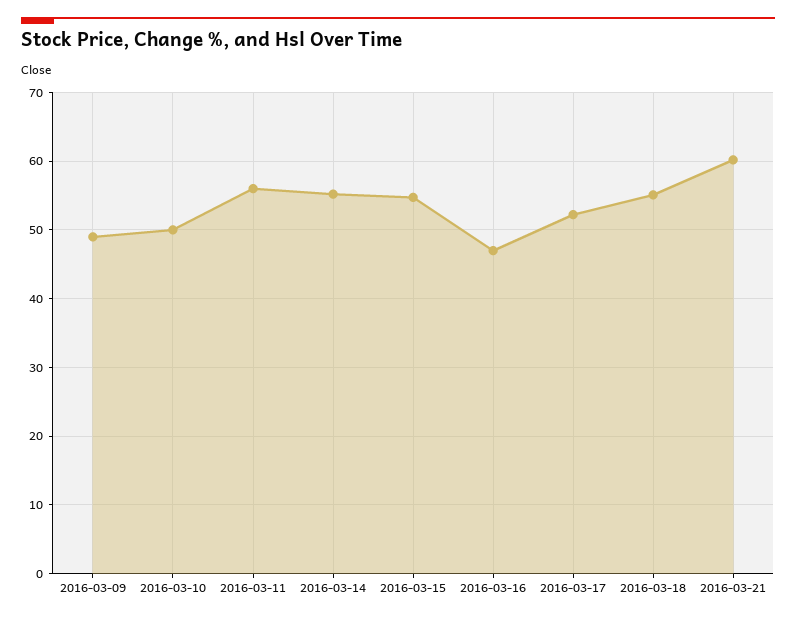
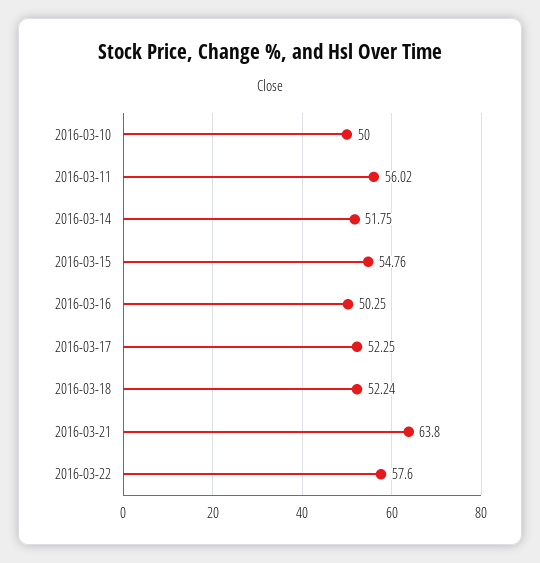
2016-03-09: 49 -> none
2016-03-14: 55 -> 51.75
2016-03-16: 47 -> 50.25
2016-03-18: 55 -> 52.24
2016-03-21: 60 -> 63.8
2016-03-22: none -> 57.6

